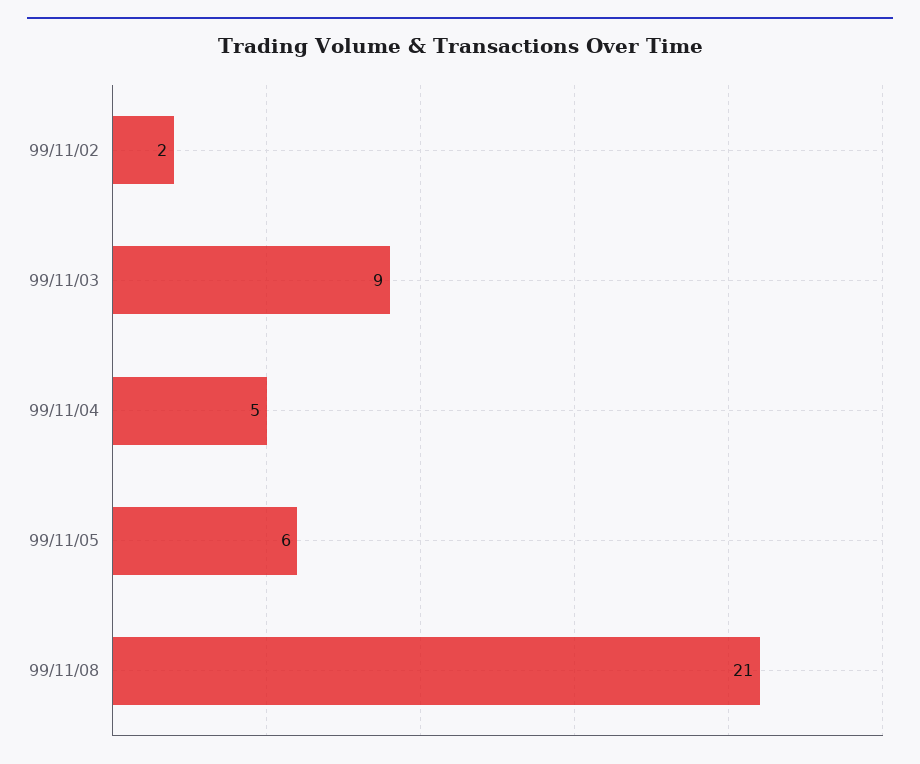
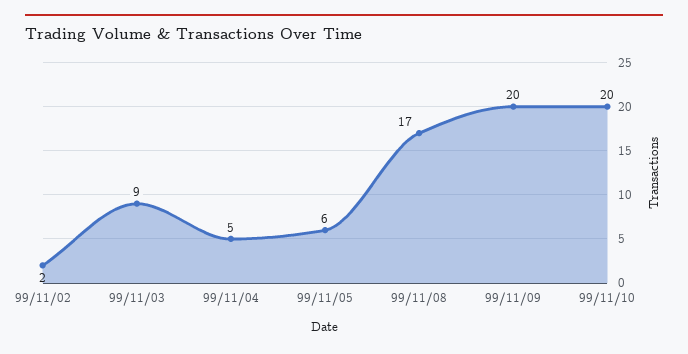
99/11/08: 21 -> 17
99/11/09: none -> 20
99/11/10: none -> 20

